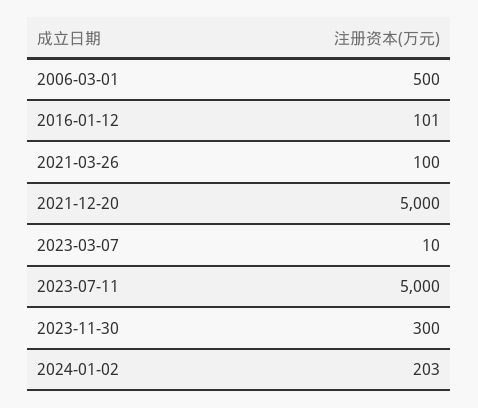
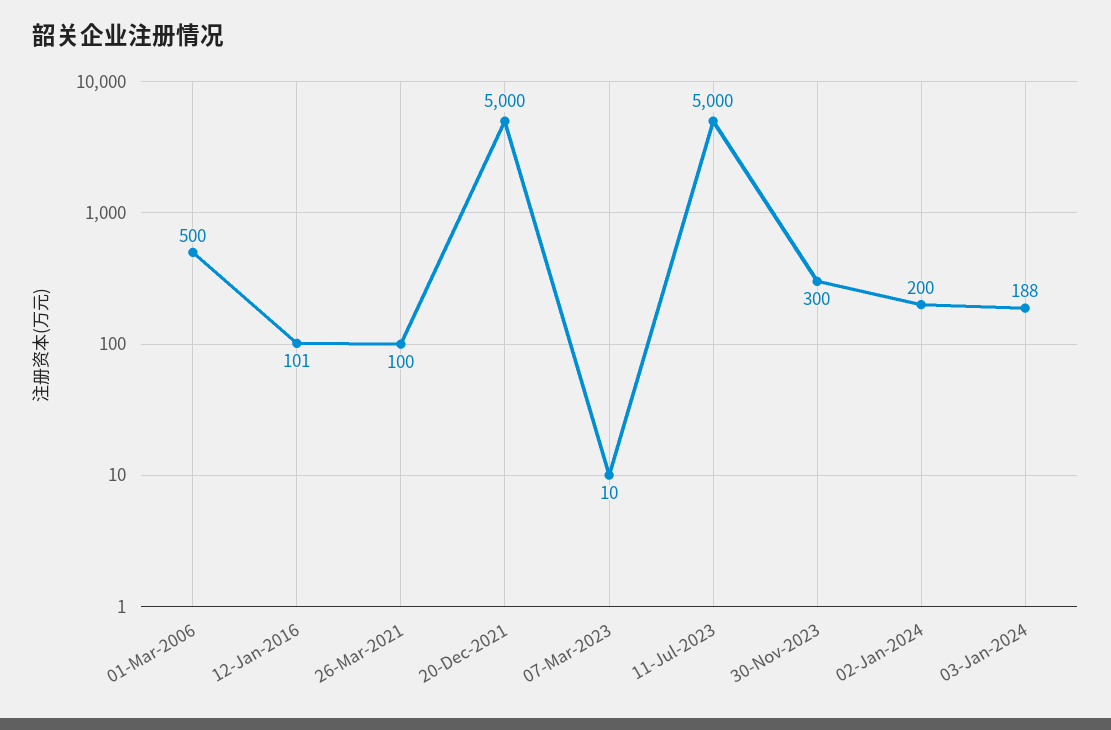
2024-01-02: 203 -> 200
03-Jan-2024: none -> 188

